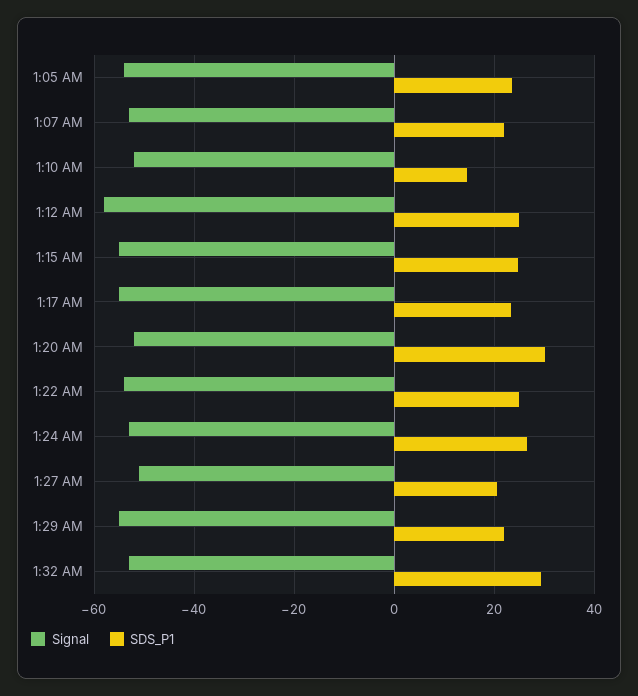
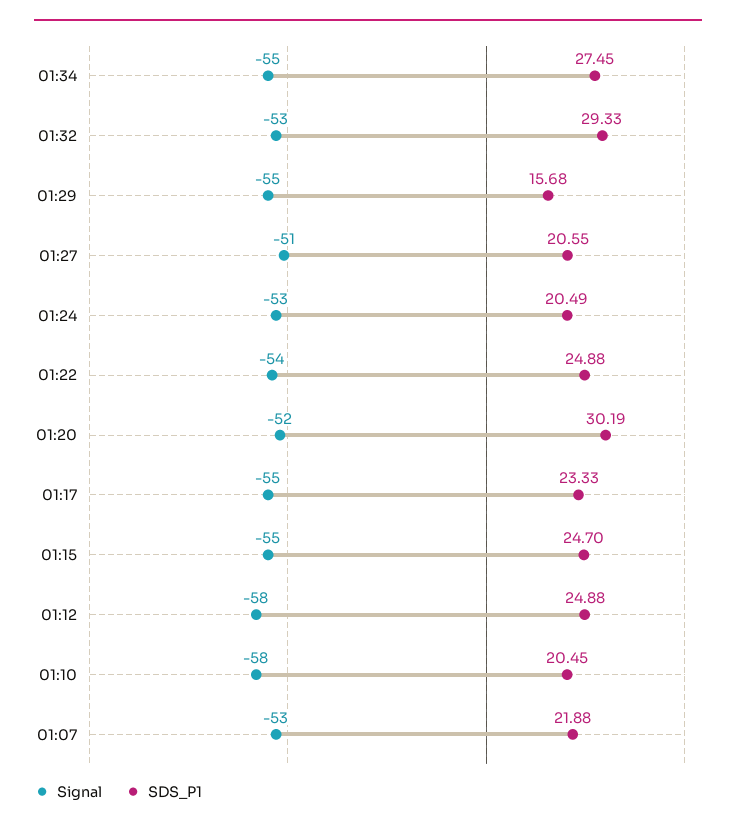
Signal, 1:05 AM: -54 -> none
SDS_P1, 1:05 AM: 24 -> none
Signal, 1:10 AM: -52 -> -58
SDS_P1, 1:10 AM: 14 -> 20.45
SDS_P1, 1:24 AM: 26 -> 20.49
SDS_P1, 1:29 AM: 22 -> 15.68
Signal, 01:34: none -> -55
SDS_P1, 01:34: none -> 27.45

